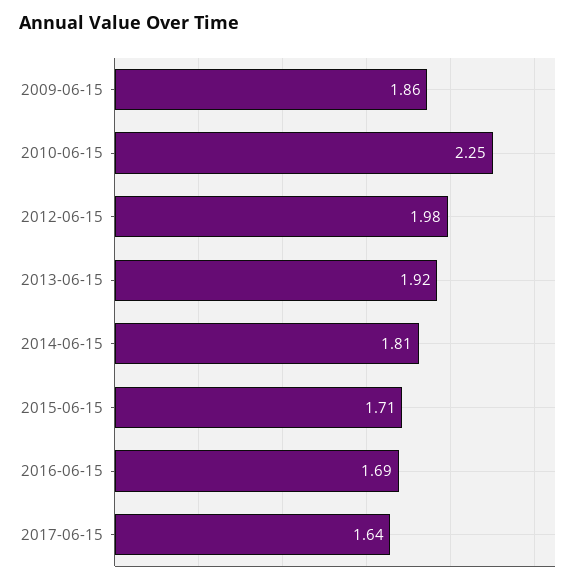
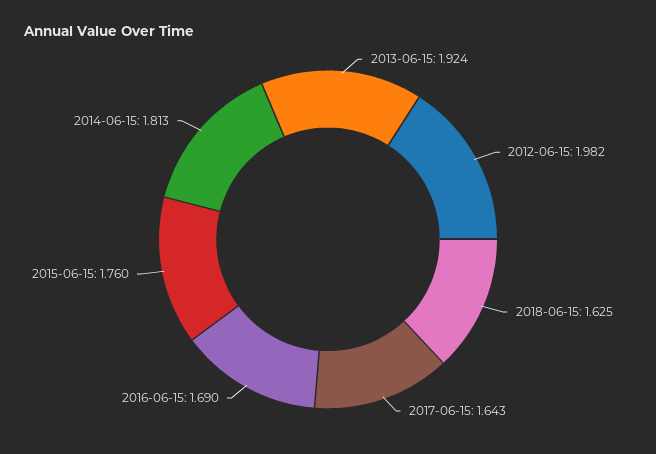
2009-06-15: 1.86 -> none
2010-06-15: 2.25 -> none
2015-06-15: 1.71 -> 1.76
2018-06-15: none -> 1.625

